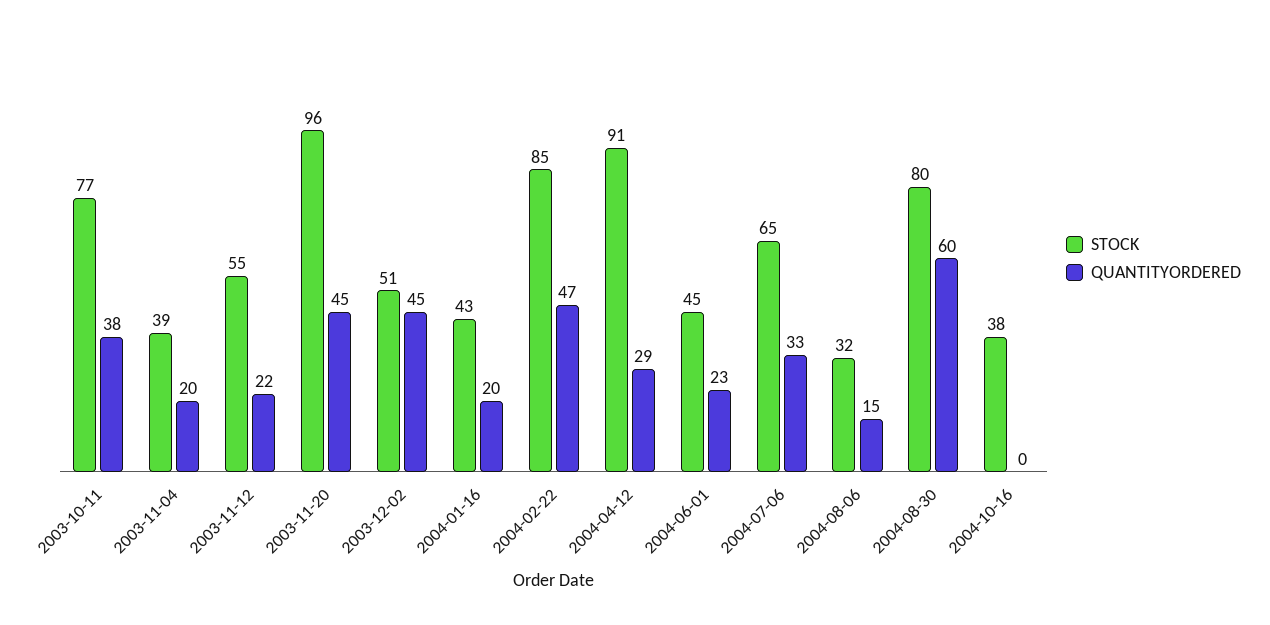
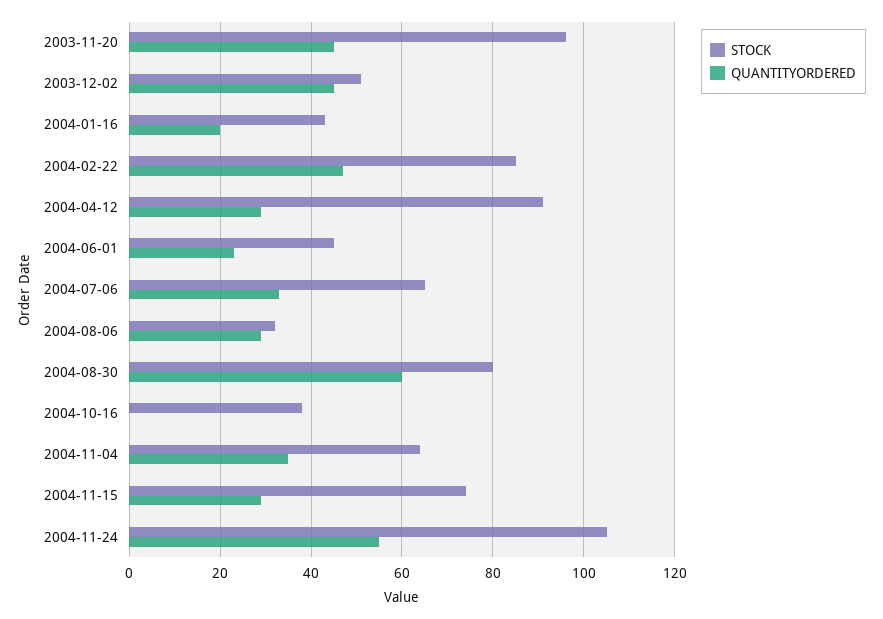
STOCK, 2003-10-11: 77 -> none
QUANTITYORDERED, 2003-10-11: 38 -> none
STOCK, 2003-11-04: 39 -> none
QUANTITYORDERED, 2003-11-04: 20 -> none
STOCK, 2003-11-12: 55 -> none
QUANTITYORDERED, 2003-11-12: 22 -> none
QUANTITYORDERED, 2004-08-06: 15 -> 30
STOCK, 2004-11-04: none -> 65
QUANTITYORDERED, 2004-11-04: none -> 35
STOCK, 2004-11-15: none -> 75
QUANTITYORDERED, 2004-11-15: none -> 30
STOCK, 2004-11-24: none -> 105
QUANTITYORDERED, 2004-11-24: none -> 55

